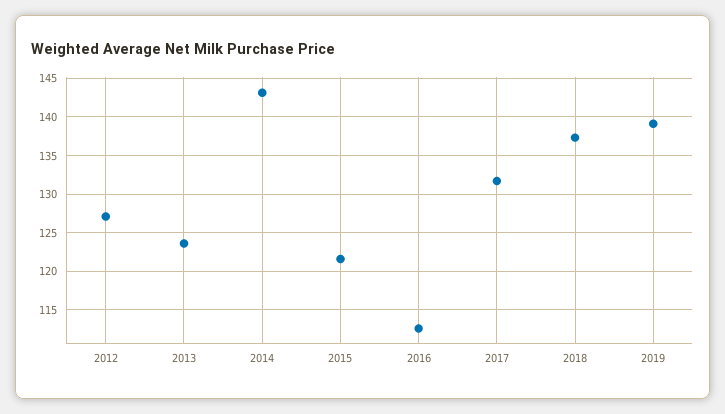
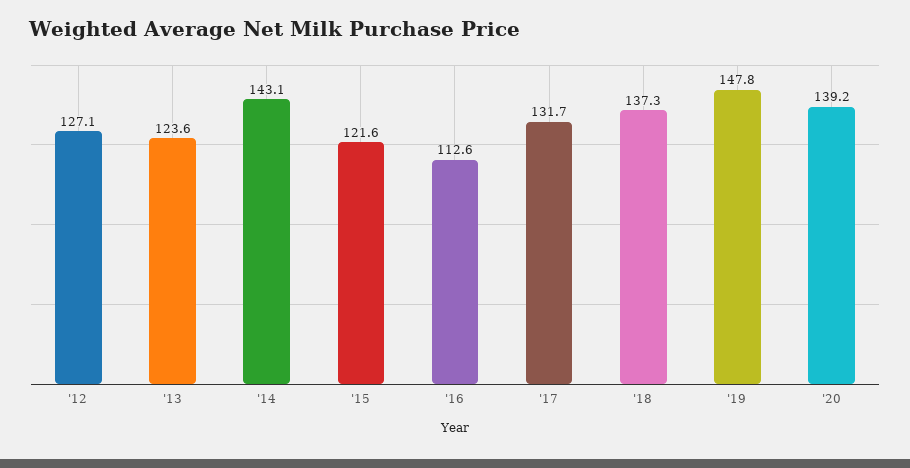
2019: 139 -> 147.8
'20: none -> 139.2

